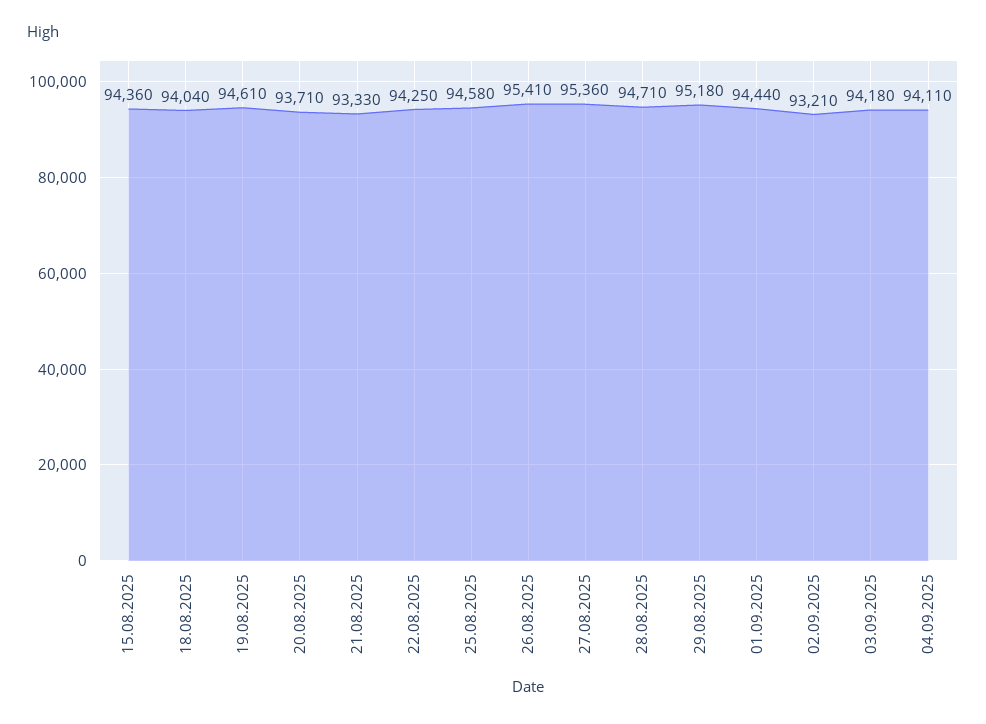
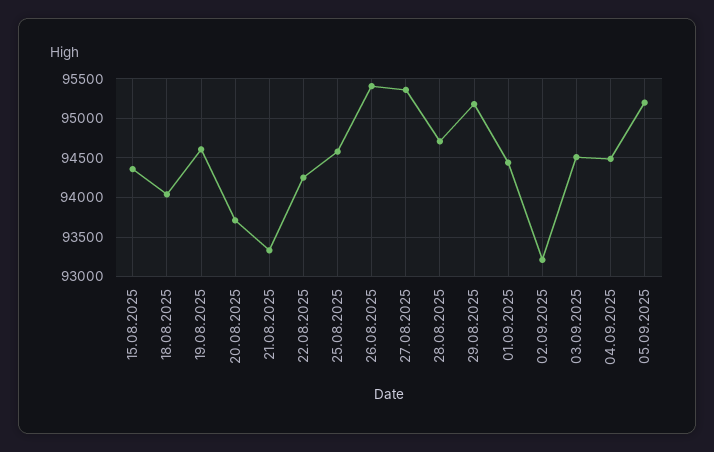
03.09.2025: 94180 -> 94500
04.09.2025: 94110 -> 94500
05.09.2025: none -> 95200

